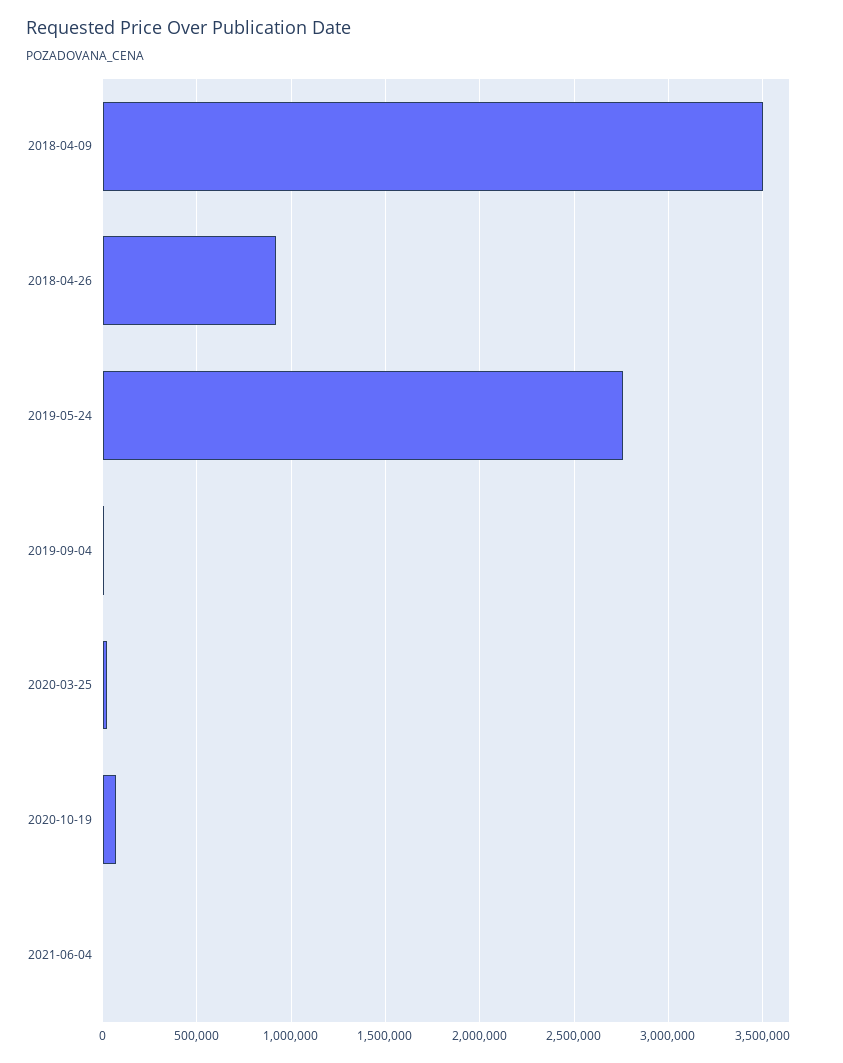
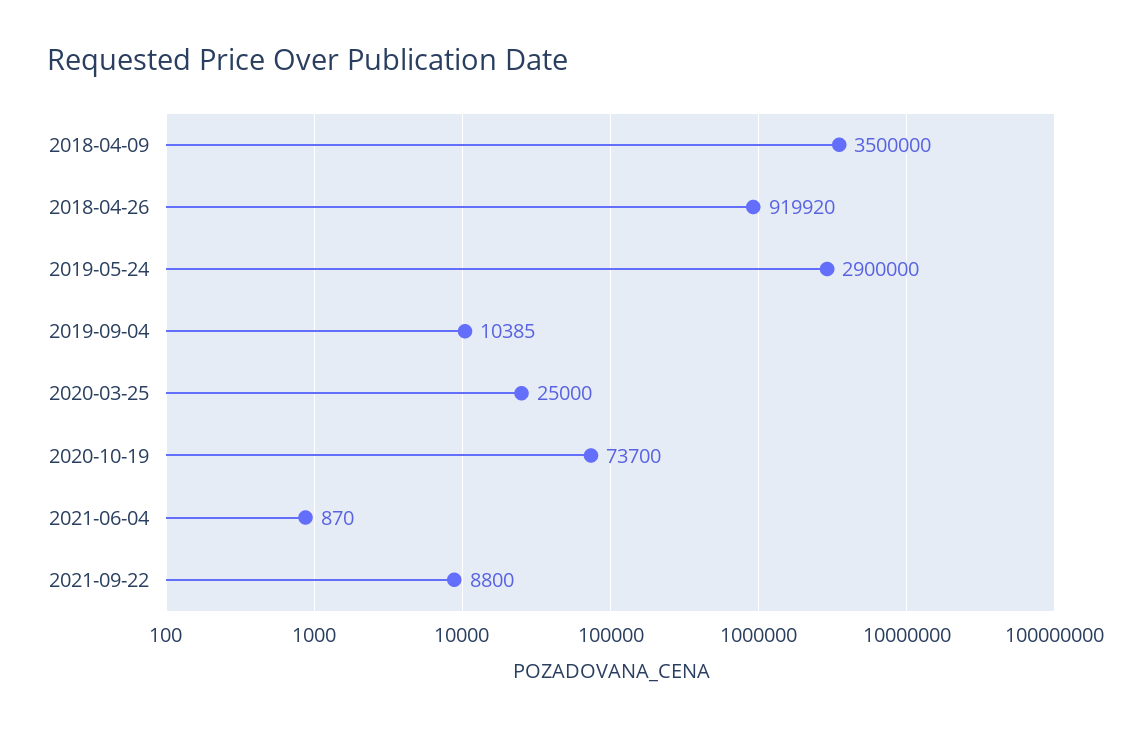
2019-05-24: 2750000 -> 2900000
2021-09-22: none -> 8800

